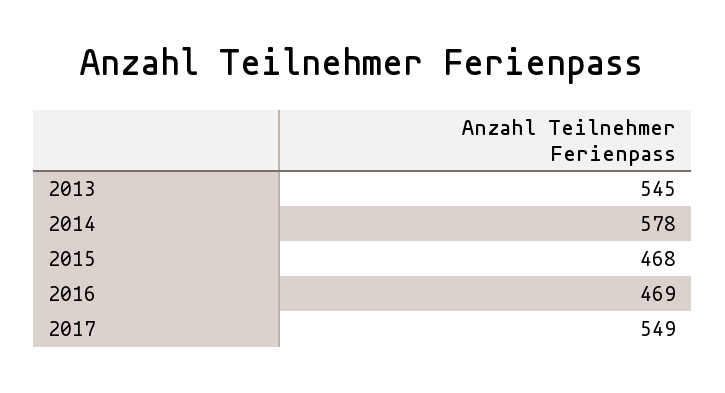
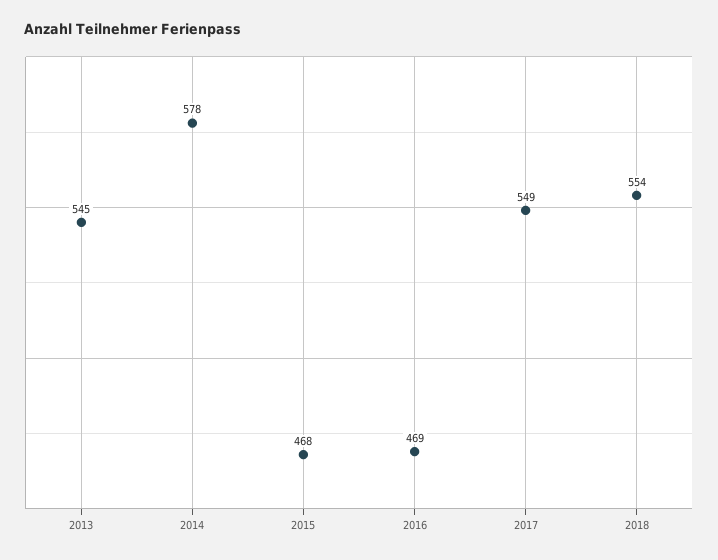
2018: none -> 554

